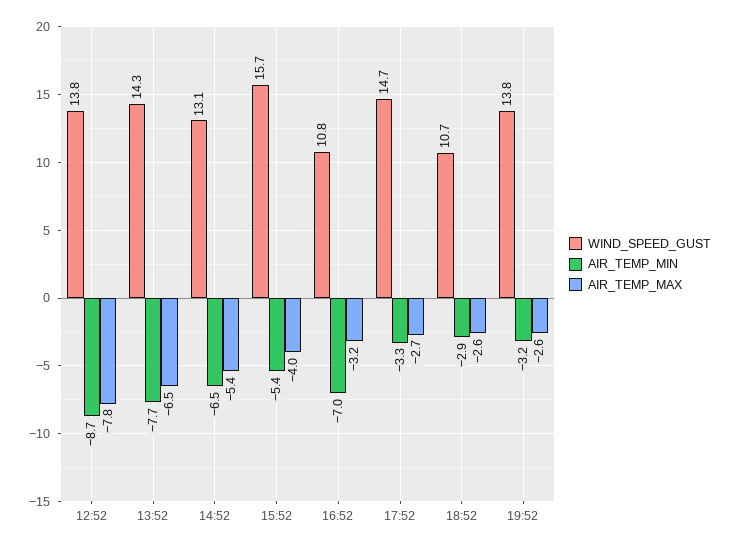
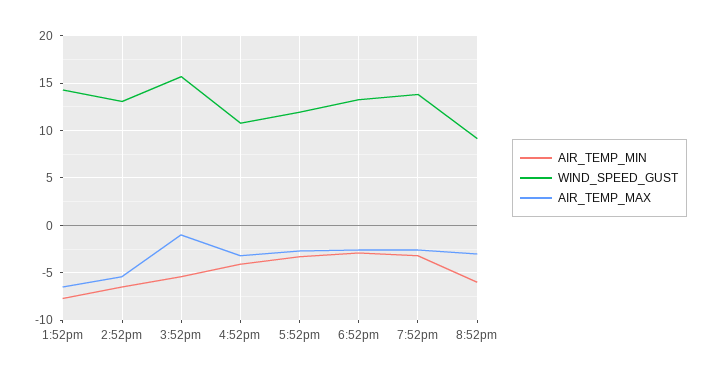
WIND_SPEED_GUST, 12:52: 13.8 -> none
AIR_TEMP_MIN, 12:52: -8.7 -> none
AIR_TEMP_MAX, 12:52: -7.8 -> none
AIR_TEMP_MAX, 15:52: -4 -> -1
AIR_TEMP_MIN, 16:52: -7 -> -4
WIND_SPEED_GUST, 17:52: 14.7 -> 12
WIND_SPEED_GUST, 18:52: 10.7 -> 13
AIR_TEMP_MIN, 8:52pm: none -> -6
WIND_SPEED_GUST, 8:52pm: none -> 9
AIR_TEMP_MAX, 8:52pm: none -> -3

